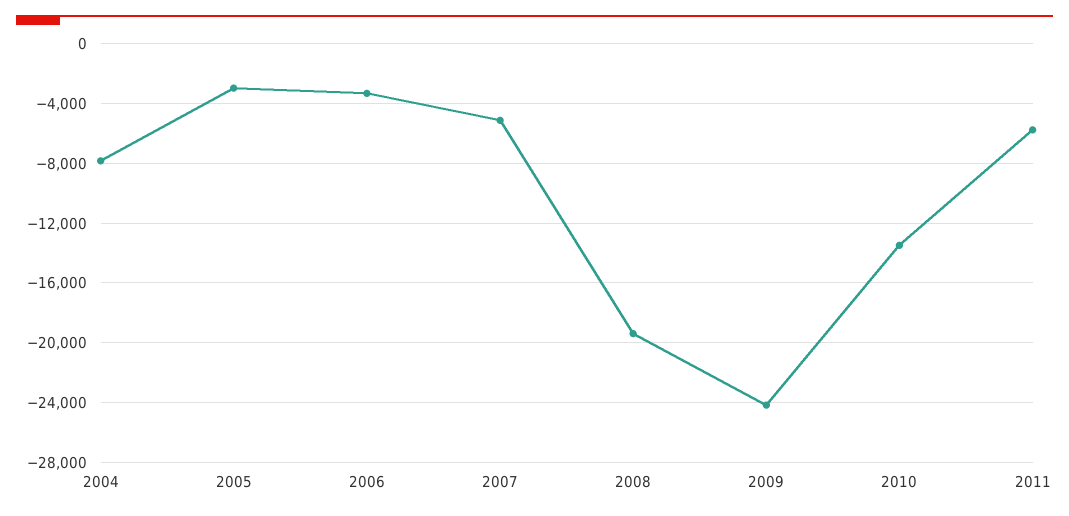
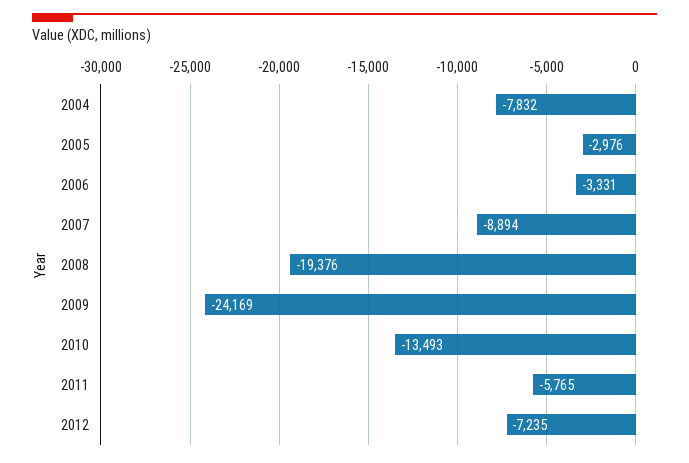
2007: -5000 -> -8894
2012: none -> -7235

